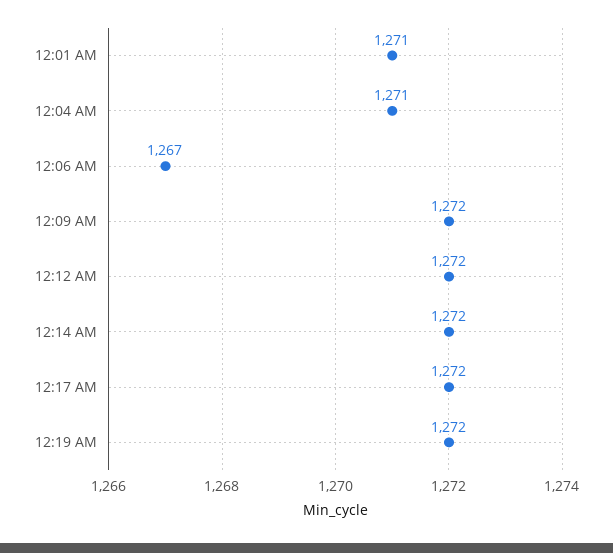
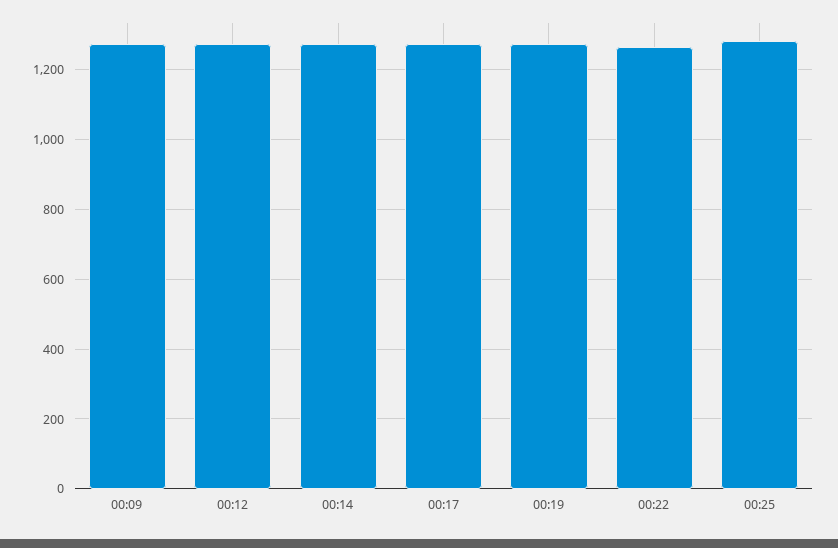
12:01 AM: 1271 -> none
12:04 AM: 1271 -> none
12:06 AM: 1267 -> none
00:22: none -> 1260
00:25: none -> 1280

